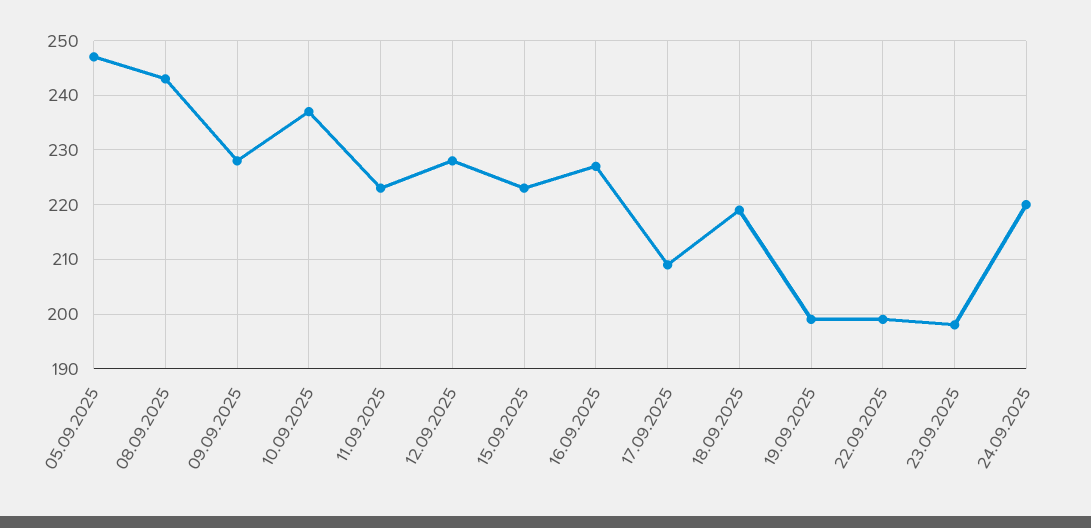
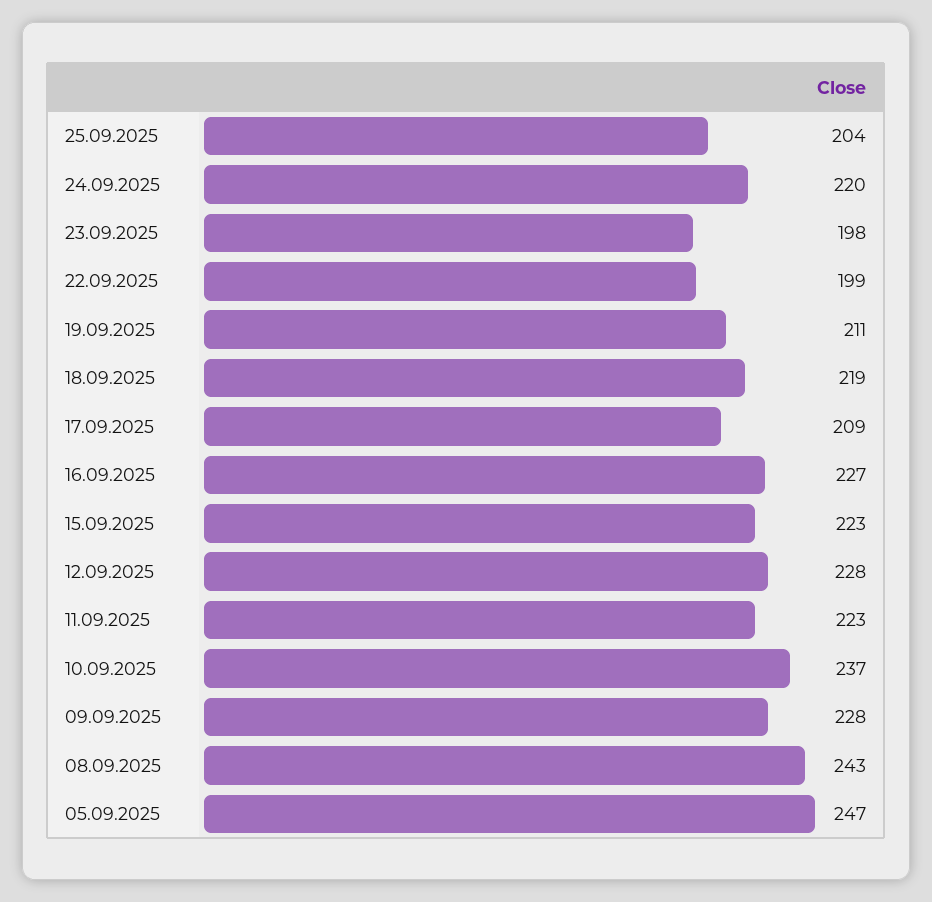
19.09.2025: 200 -> 211
25.09.2025: none -> 204

